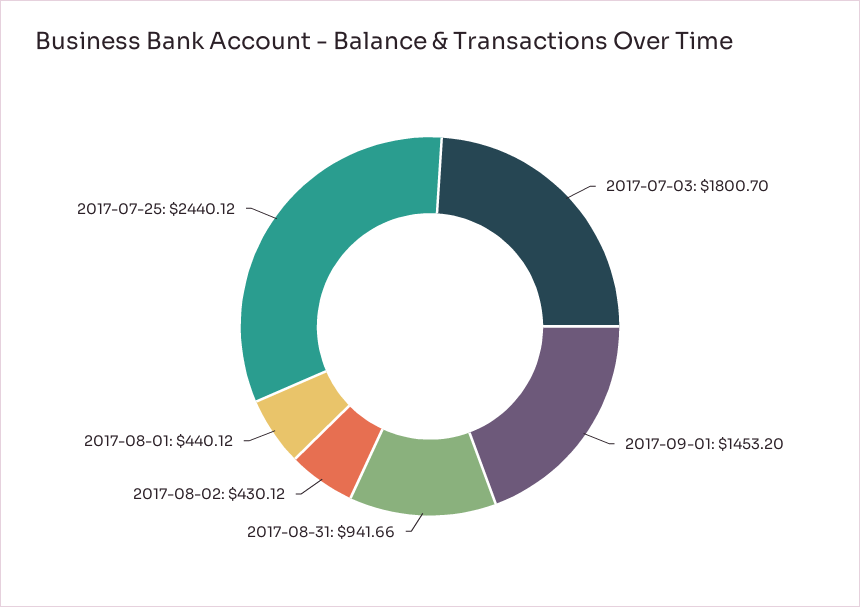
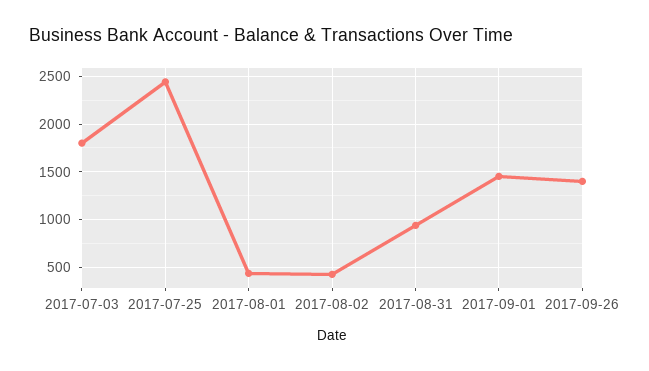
2017-09-26: none -> 1400

